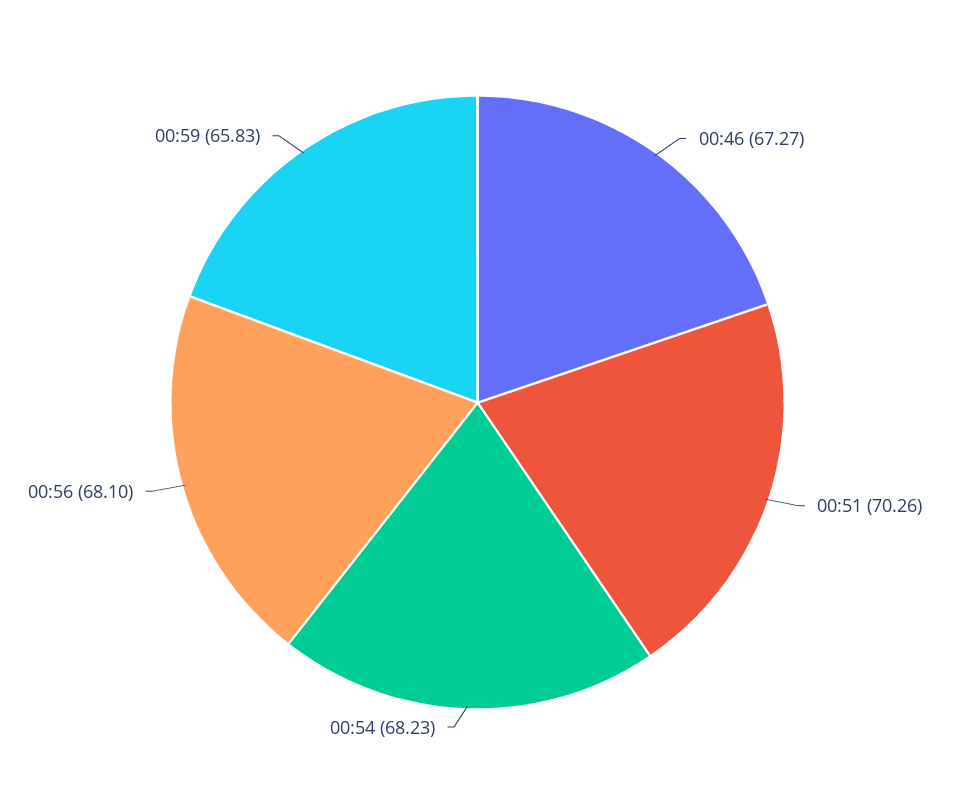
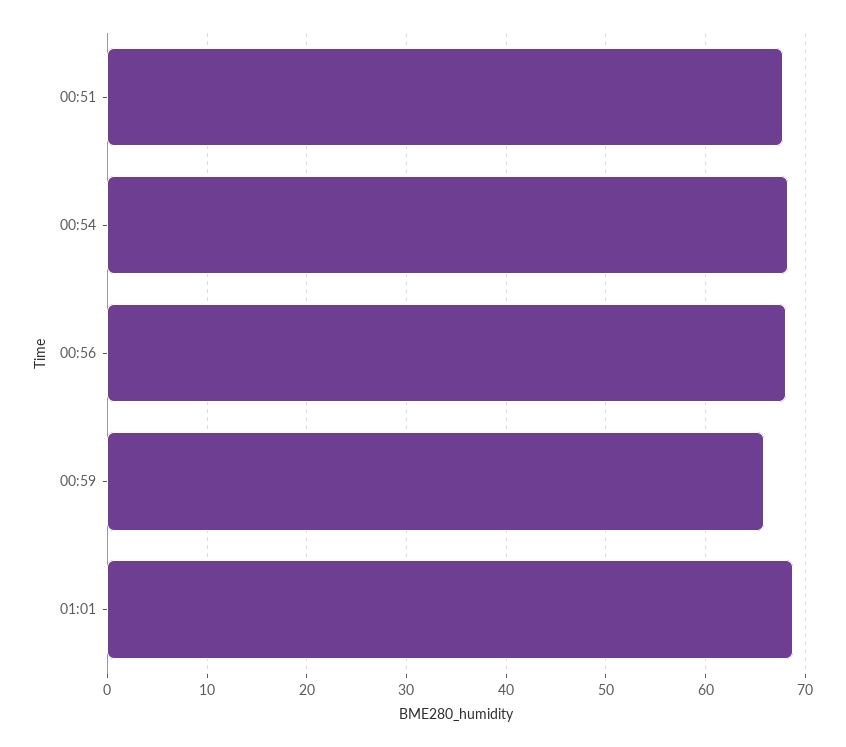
00:46: 67.27 -> none
00:51: 70.26 -> 68
01:01: none -> 69

